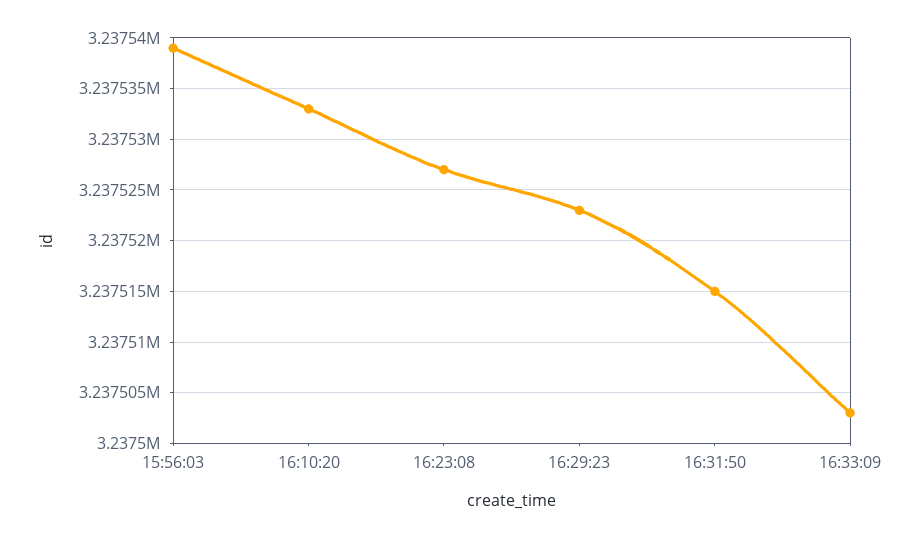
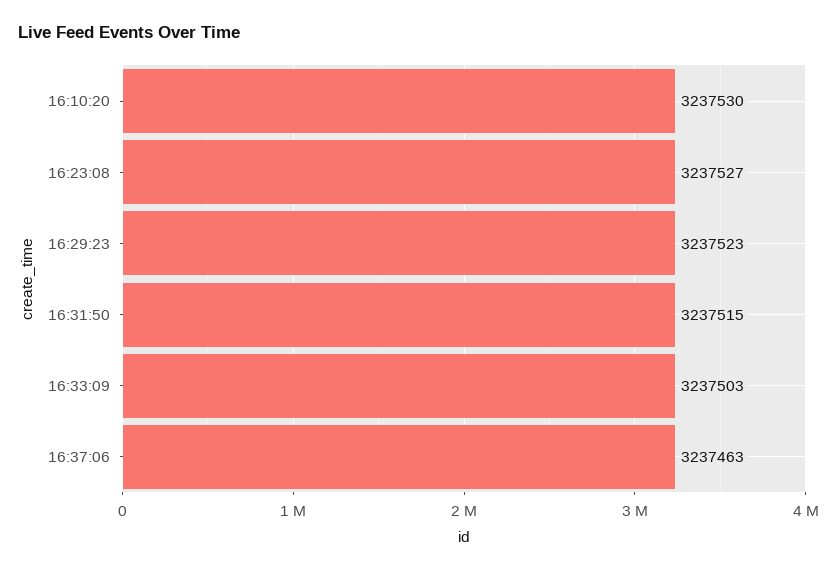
15:56:03: 3237539 -> none
16:10:20: 3237533 -> 3237530
16:37:06: none -> 3237463

